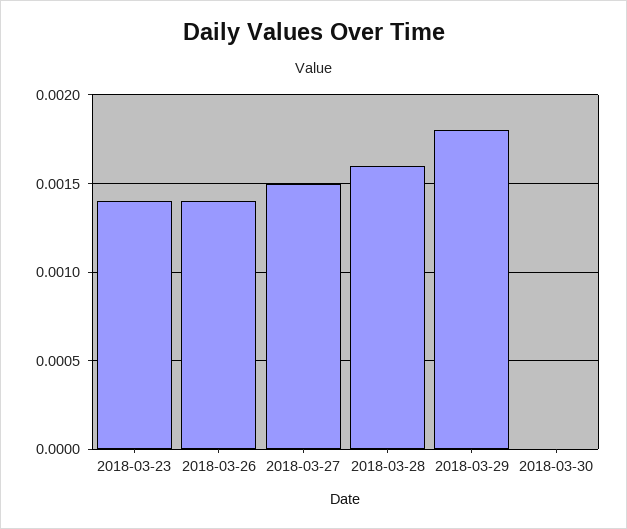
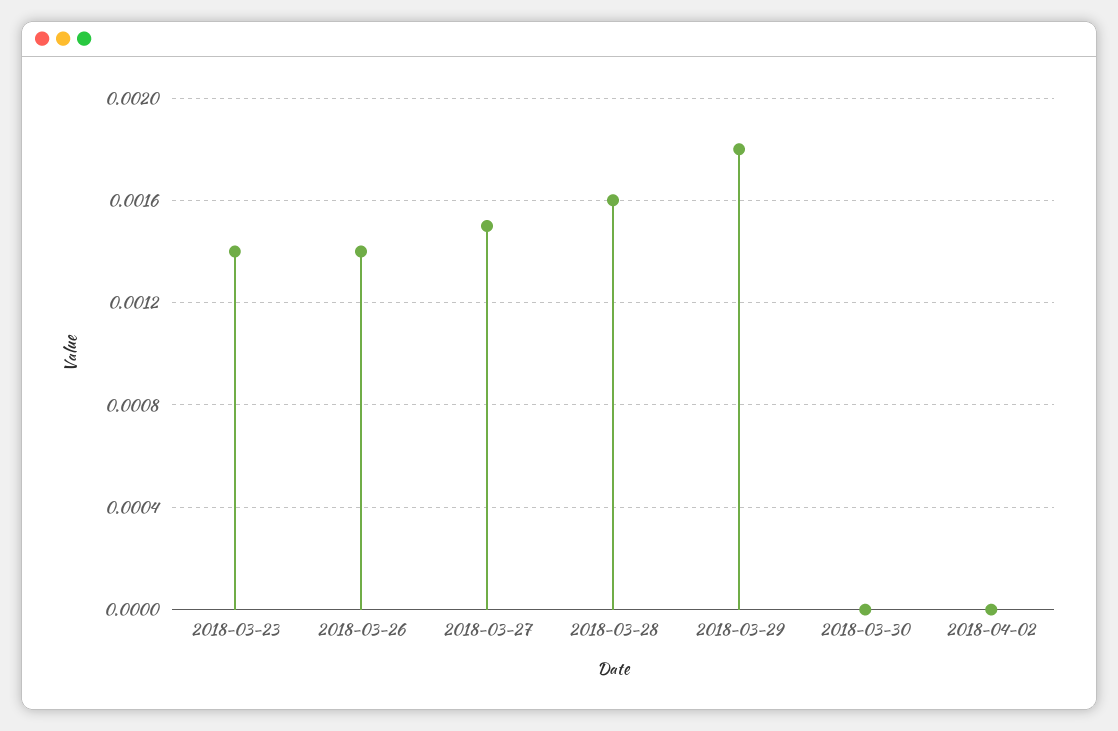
2018-04-02: none -> 0

